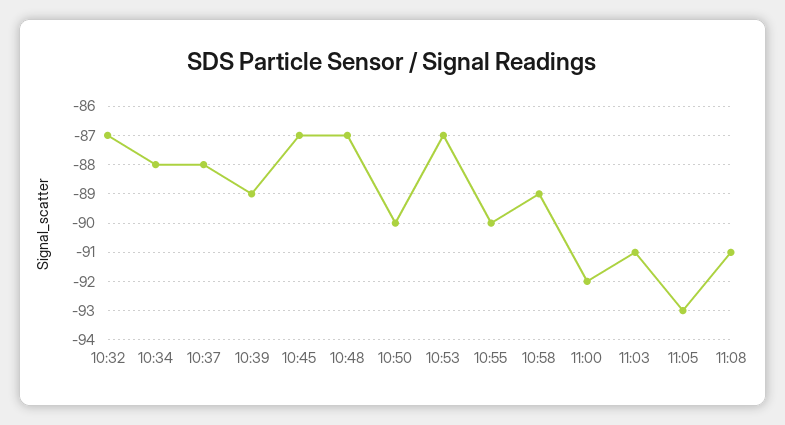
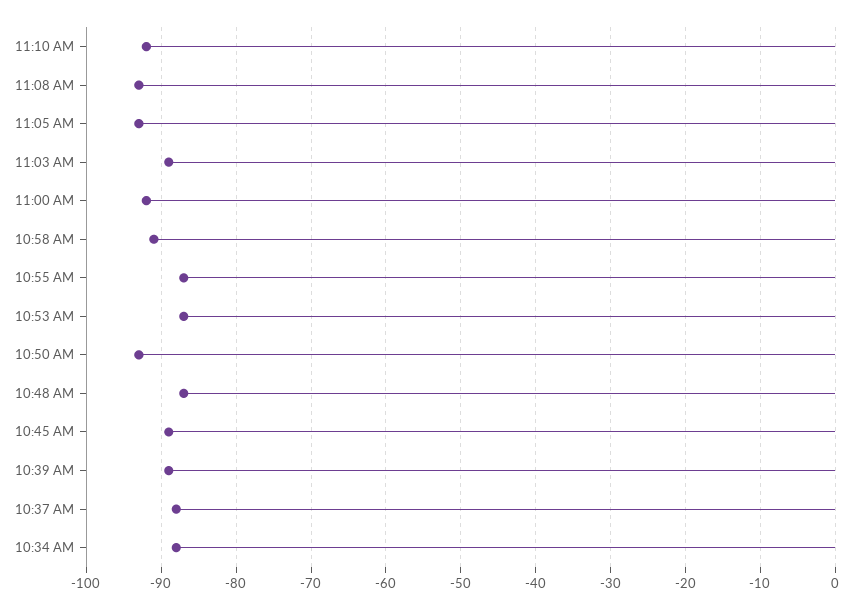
10:32: -87 -> none
10:45: -87 -> -89
10:50: -90 -> -93
10:55: -90 -> -87
10:58: -89 -> -91
11:03: -91 -> -89
11:08: -91 -> -93
11:10 AM: none -> -92

